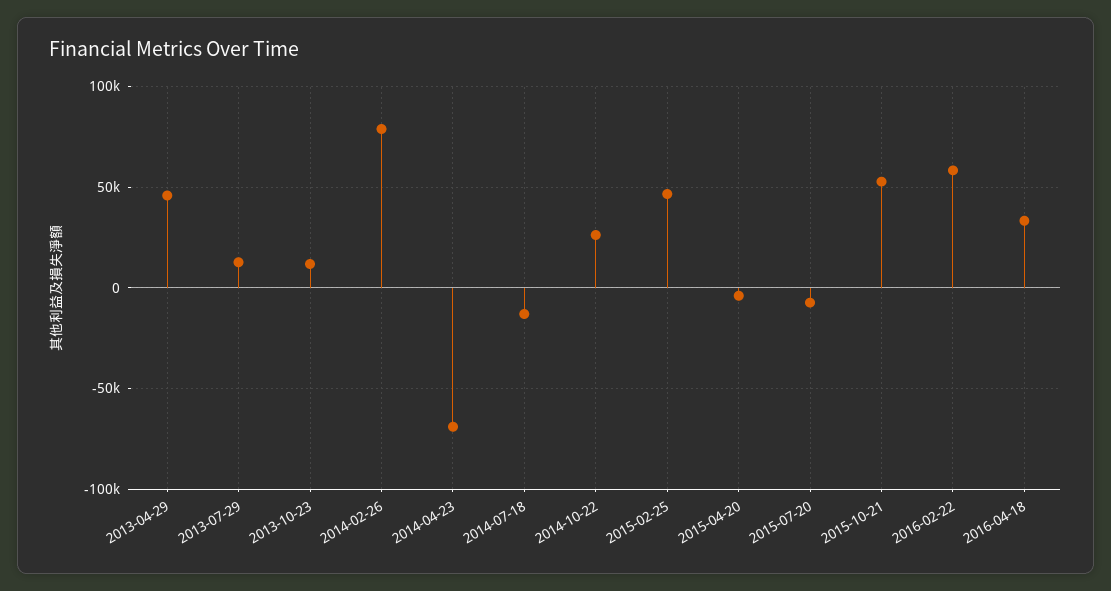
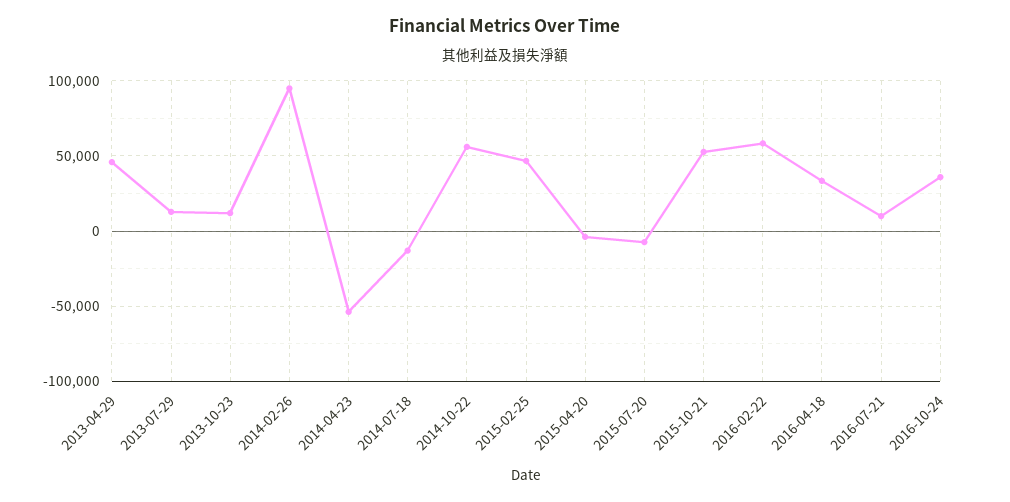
2014-02-26: 80000 -> 95000
2014-04-23: -70000 -> -55000
2014-10-22: 25000 -> 55000
2016-07-21: none -> 10000
2016-10-24: none -> 35000

